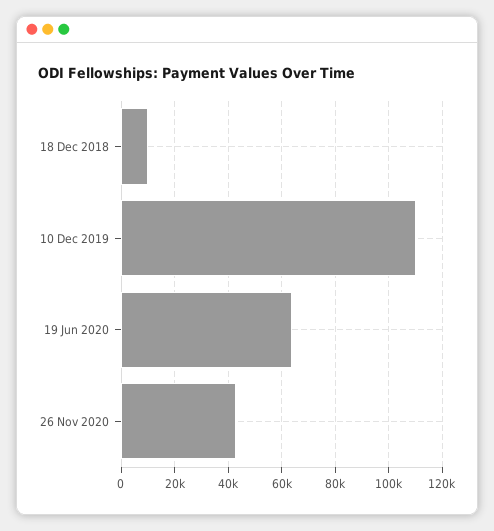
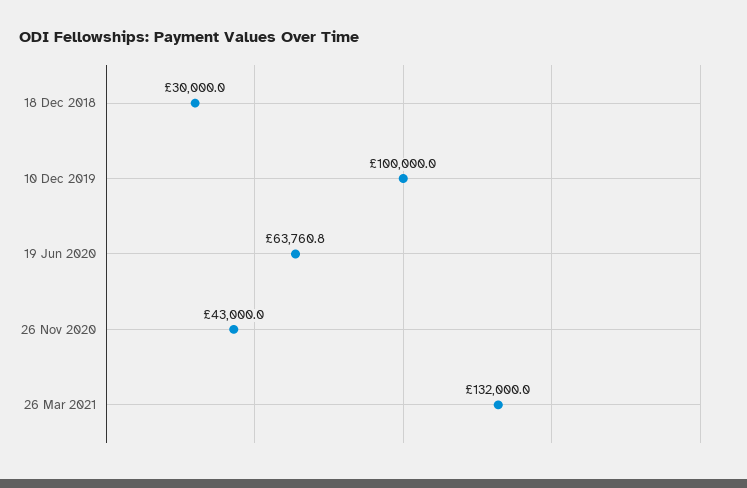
18 Dec 2018: 10000 -> 30000
10 Dec 2019: 110000 -> 100000
26 Mar 2021: none -> 132000

